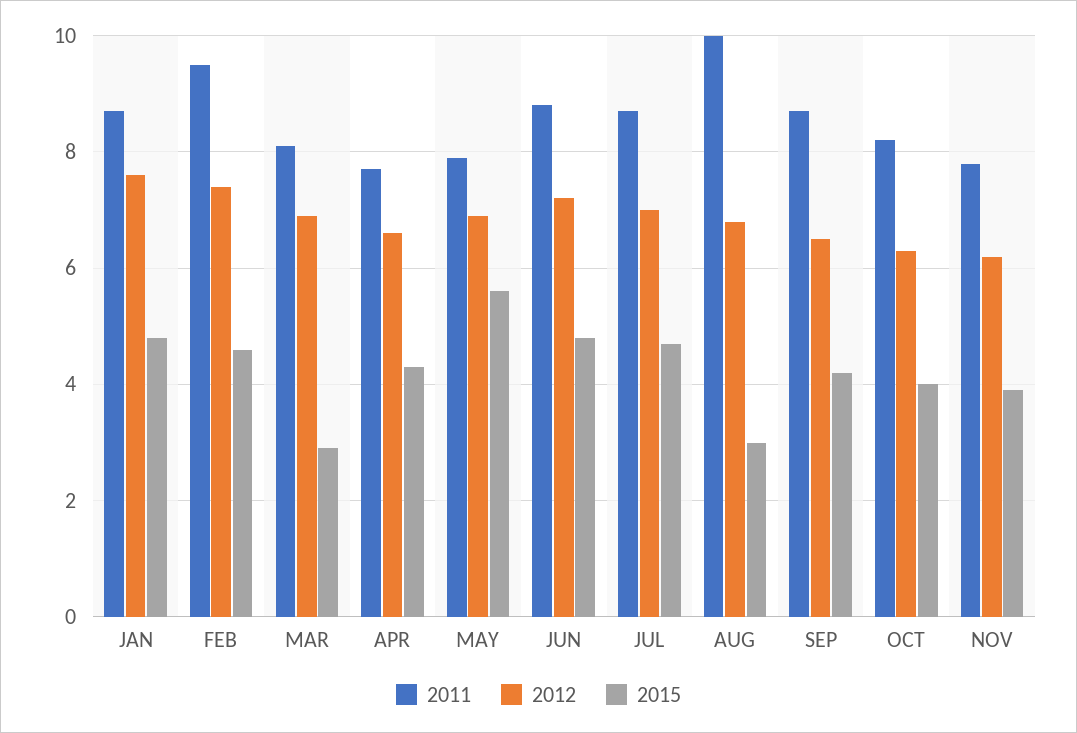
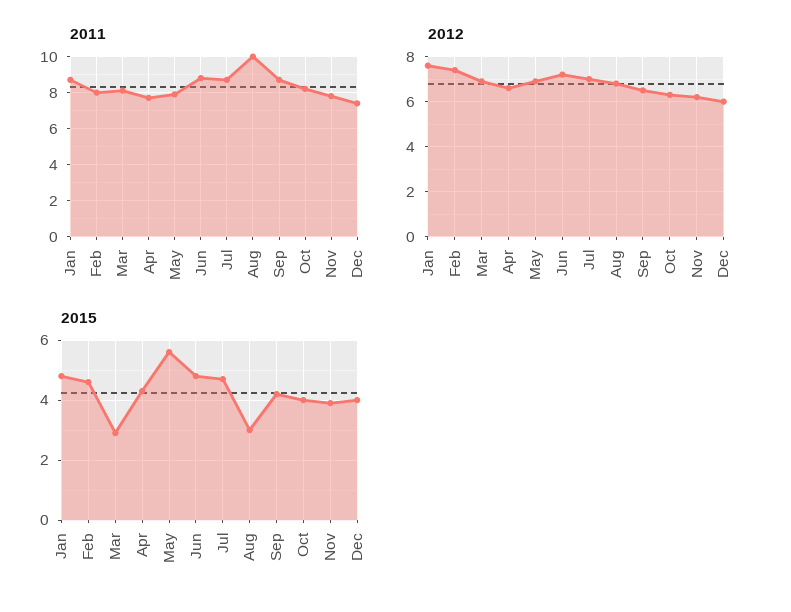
2011, FEB: 9.5 -> 8
2011, Dec: none -> 7.5
2012, Dec: none -> 6
2015, Dec: none -> 4

